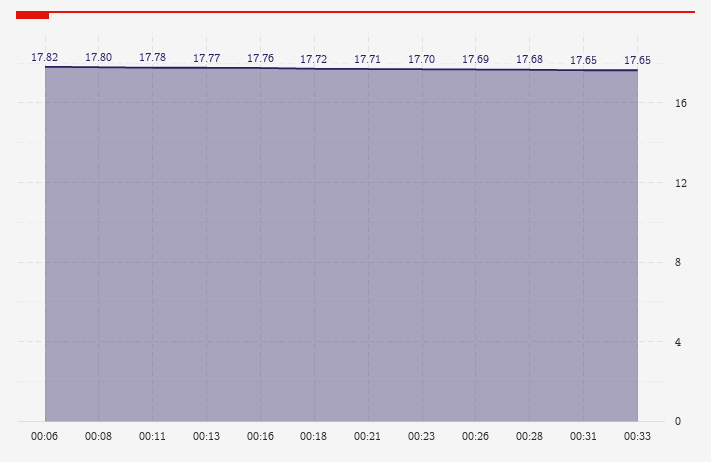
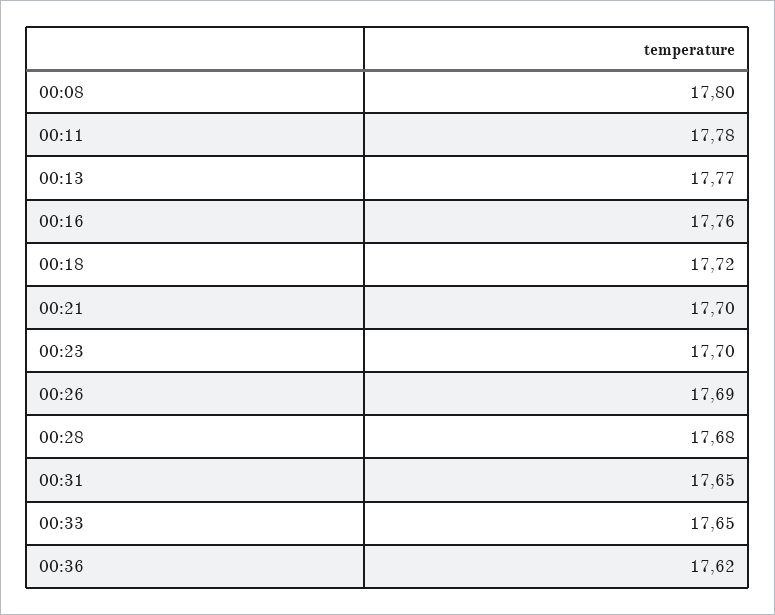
00:06: 17.82 -> none
00:21: 17.71 -> 17.7
00:36: none -> 17.62

